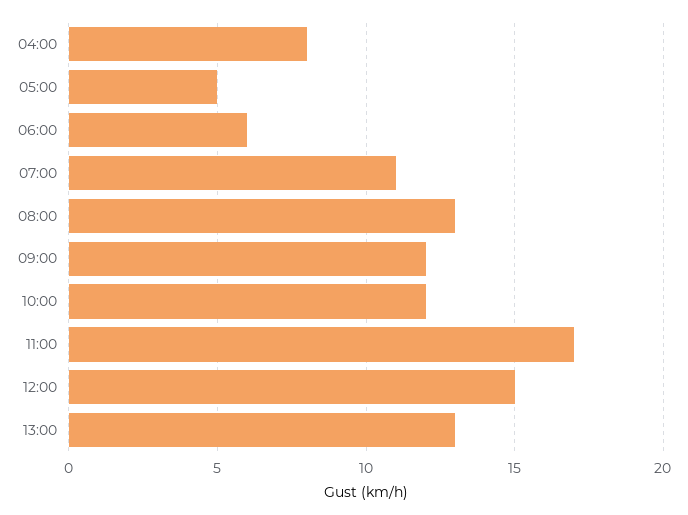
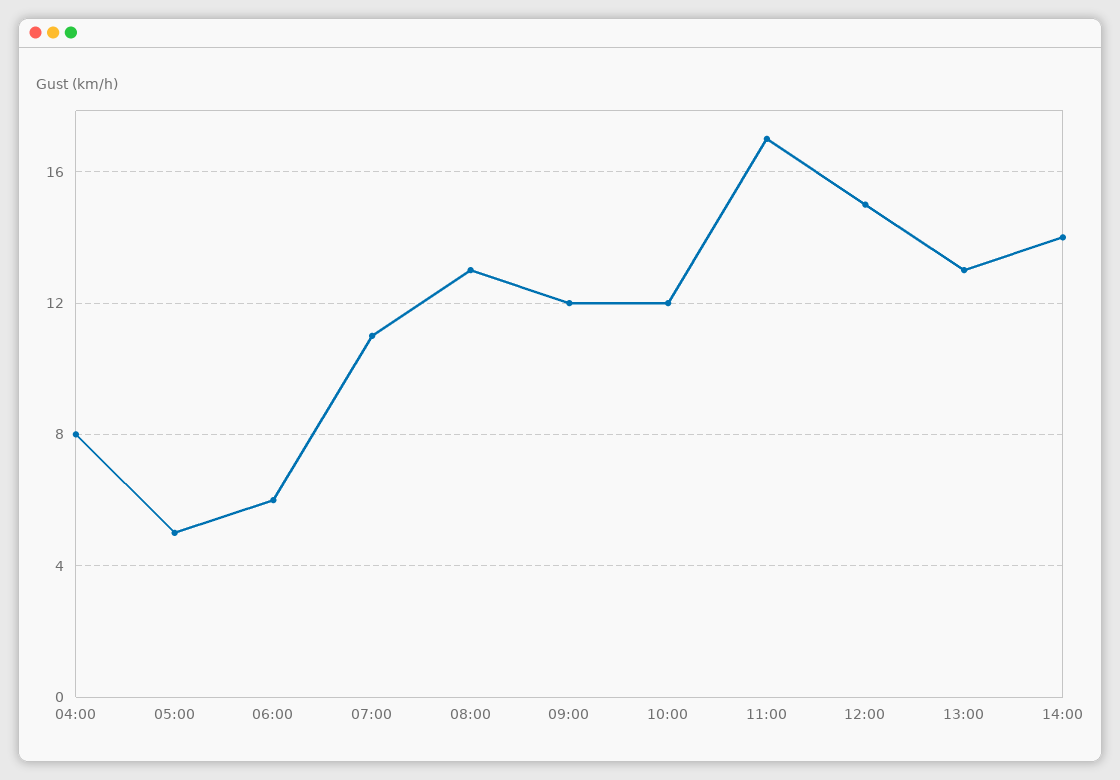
14:00: none -> 14

